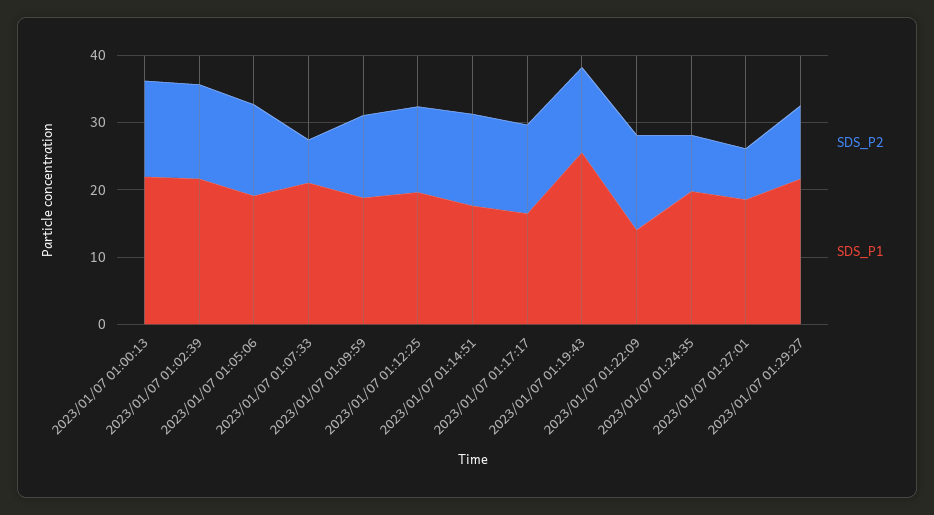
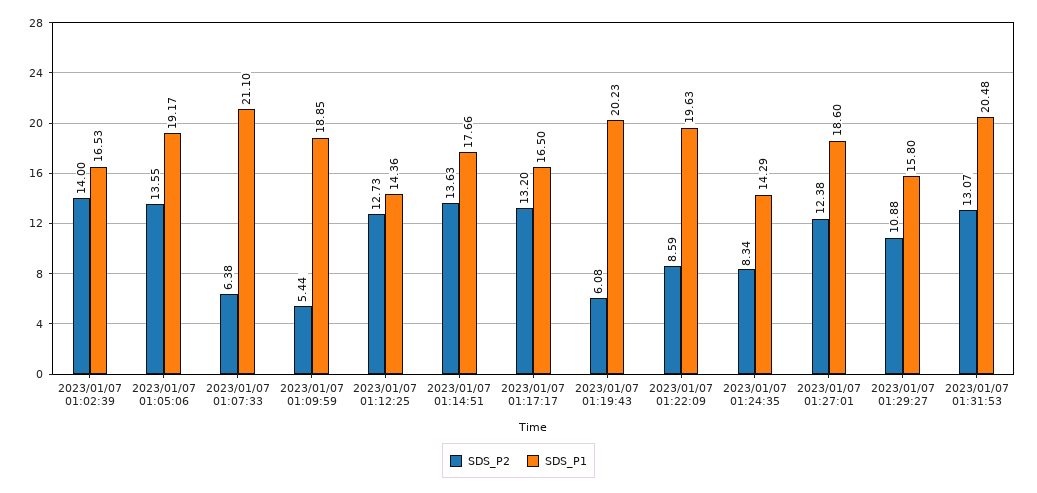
SDS_P2, 2023/01/07 01:00:13: 14 -> none
SDS_P1, 2023/01/07 01:00:13: 22 -> none
SDS_P1, 2023/01/07 01:02:39: 22 -> 16.53
SDS_P2, 2023/01/07 01:09:59: 12 -> 5.44
SDS_P1, 2023/01/07 01:12:25: 20 -> 14.36
SDS_P2, 2023/01/07 01:19:43: 12 -> 6.08
SDS_P1, 2023/01/07 01:19:43: 26 -> 20.23
SDS_P2, 2023/01/07 01:22:09: 14 -> 8.59
SDS_P1, 2023/01/07 01:22:09: 14 -> 19.63
SDS_P1, 2023/01/07 01:24:35: 20 -> 14.29
SDS_P2, 2023/01/07 01:27:01: 8 -> 12.38
SDS_P1, 2023/01/07 01:29:27: 22 -> 15.8
SDS_P2, 2023/01/07 01:31:53: none -> 13.07
SDS_P1, 2023/01/07 01:31:53: none -> 20.48

